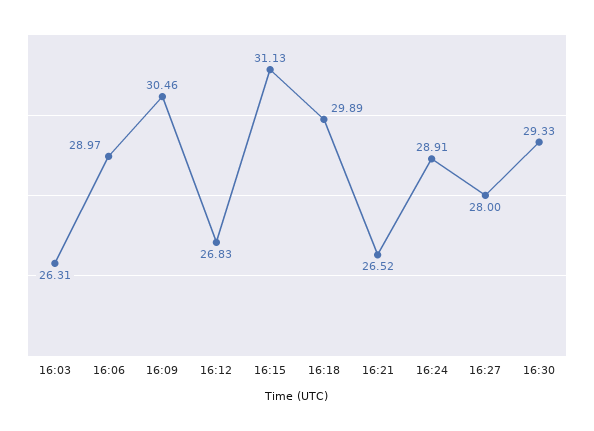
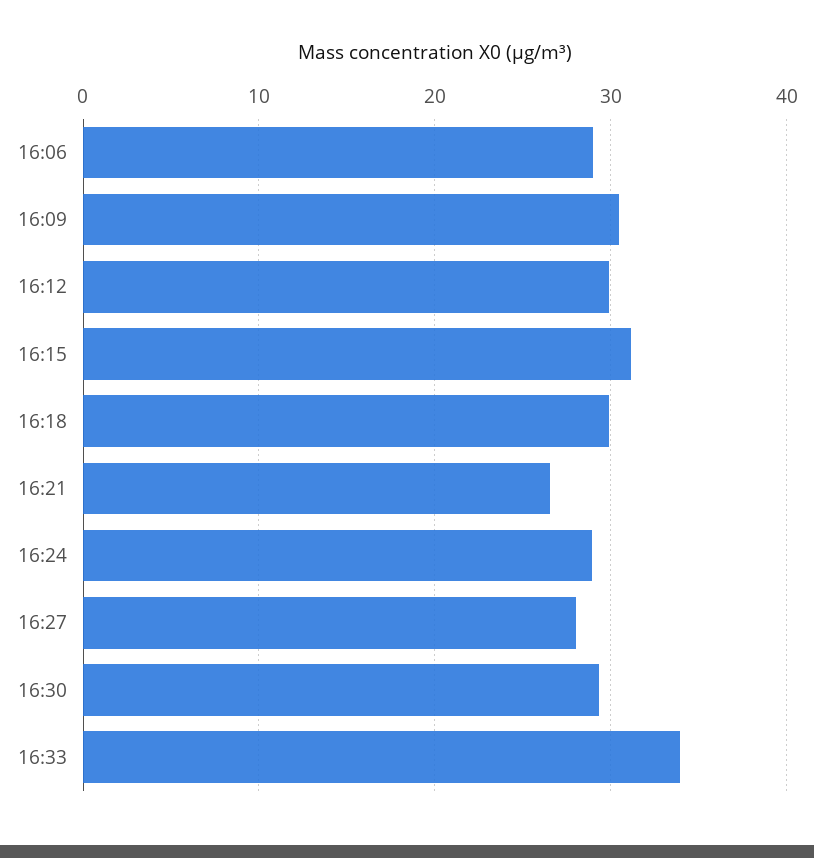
16:03: 26.31 -> none
16:12: 26.83 -> 30
16:33: none -> 34

